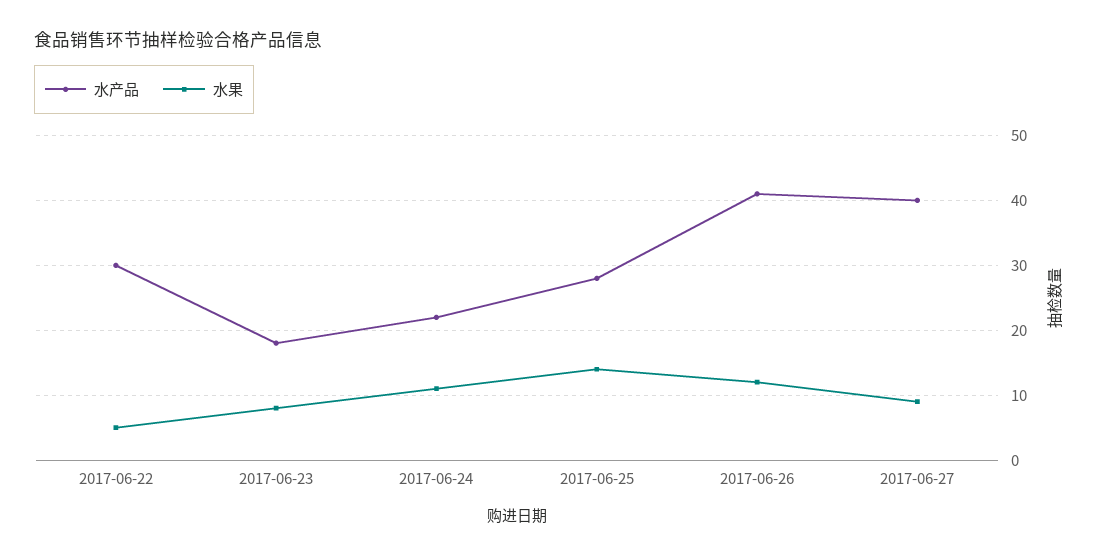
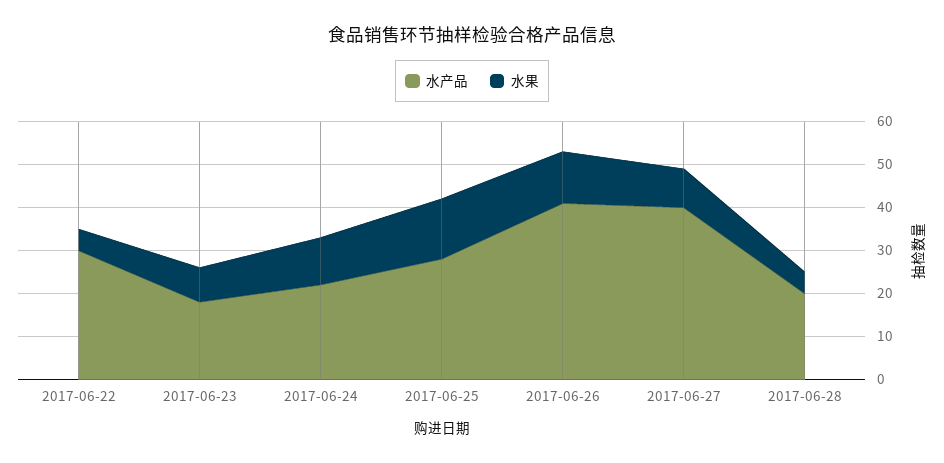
水产品, 2017-06-28: none -> 20
水果, 2017-06-28: none -> 5

